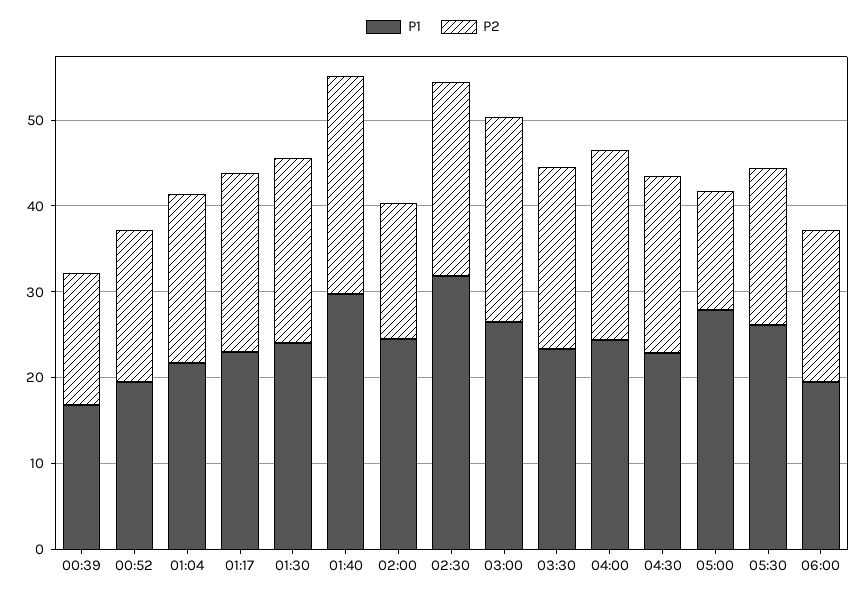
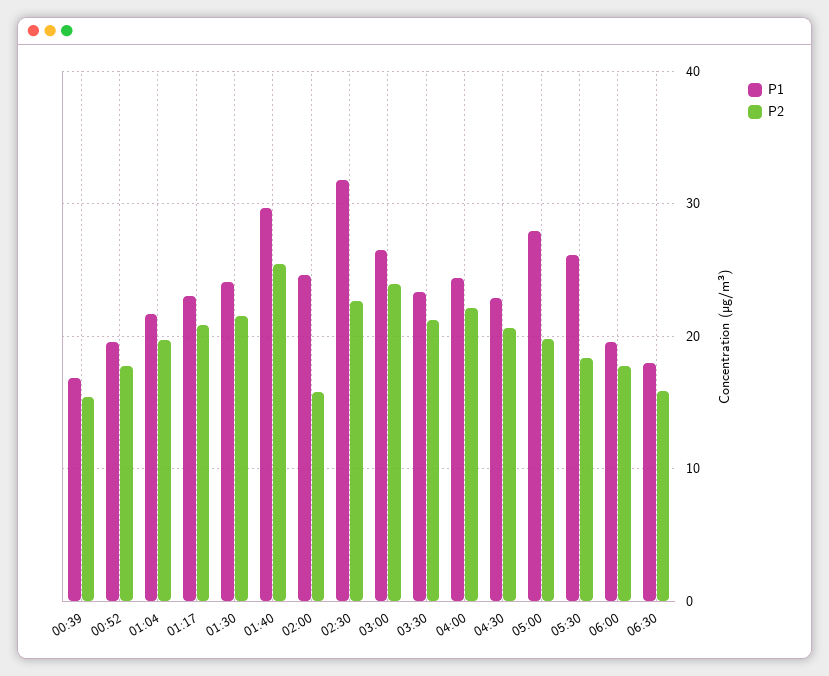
P2, 05:00: 14 -> 20
P1, 06:30: none -> 18
P2, 06:30: none -> 16

